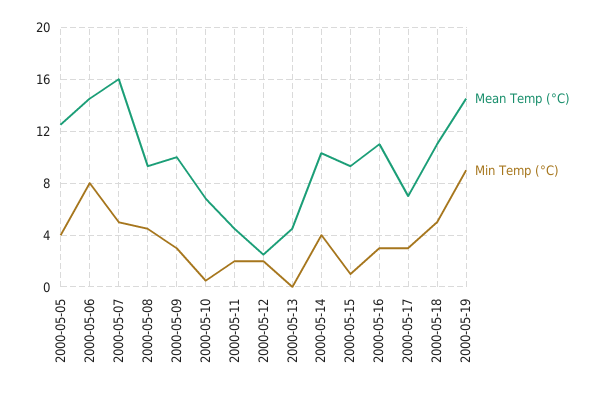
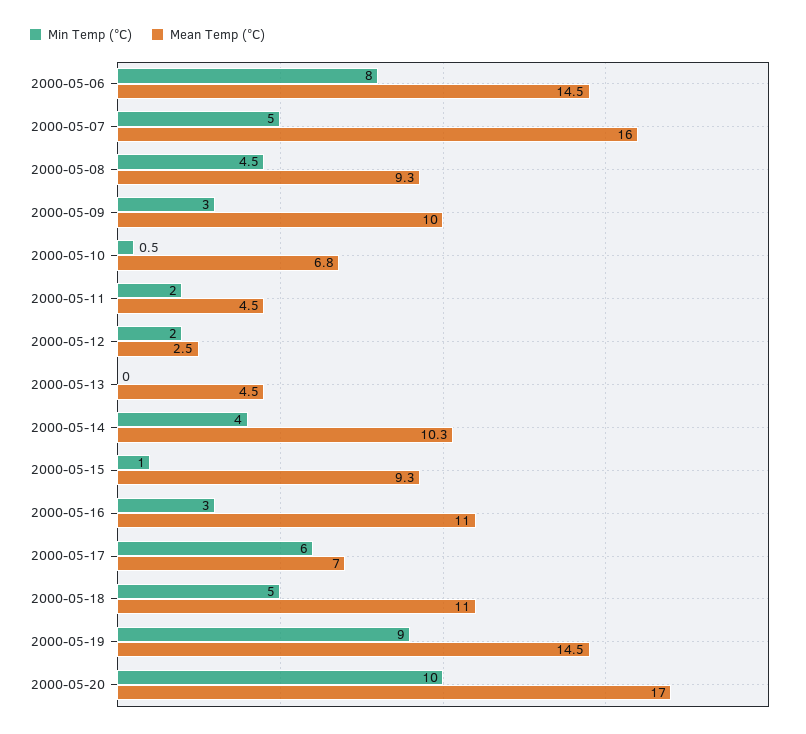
Mean Temp (°C), 2000-05-05: 12.5 -> none
Min Temp (°C), 2000-05-05: 4 -> none
Min Temp (°C), 2000-05-17: 3 -> 6
Min Temp (°C), 2000-05-20: none -> 10
Mean Temp (°C), 2000-05-20: none -> 17

